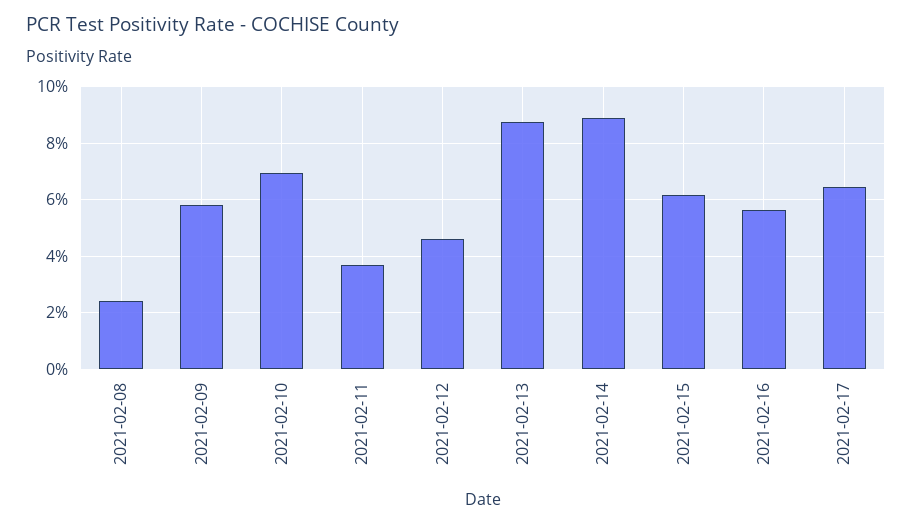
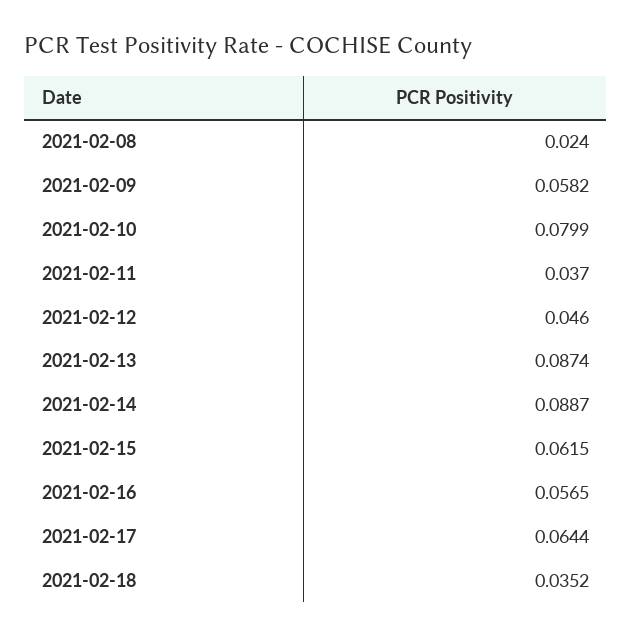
2021-02-10: 0.07 -> 0.0799
2021-02-18: none -> 0.0352

